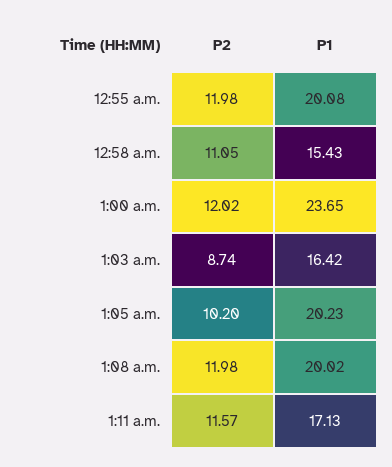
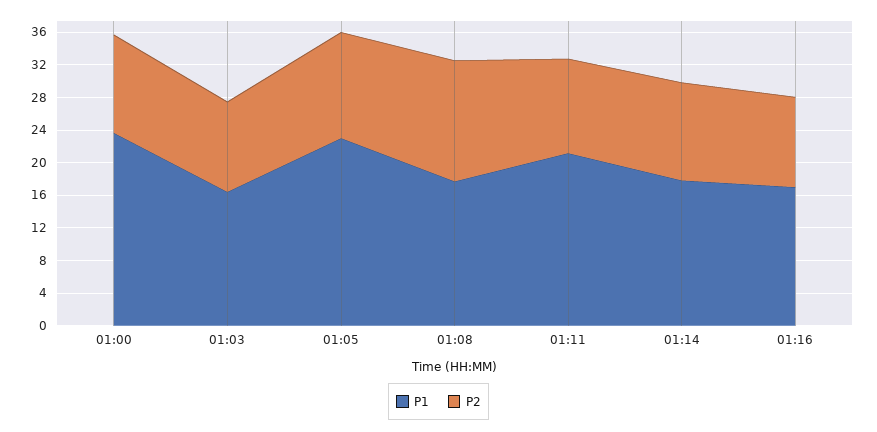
P2, 12:55 a.m.: 11.98 -> none
P1, 12:55 a.m.: 20.08 -> none
P2, 12:58 a.m.: 11.05 -> none
P1, 12:58 a.m.: 15.43 -> none
P2, 1:03 a.m.: 8.74 -> 11
P2, 1:05 a.m.: 10.2 -> 13
P1, 1:05 a.m.: 20.23 -> 23
P2, 1:08 a.m.: 11.98 -> 15
P1, 1:08 a.m.: 20.02 -> 18
P1, 1:11 a.m.: 17.13 -> 21
P1, 01:14: none -> 18
P2, 01:14: none -> 12
P1, 01:16: none -> 17
P2, 01:16: none -> 11

